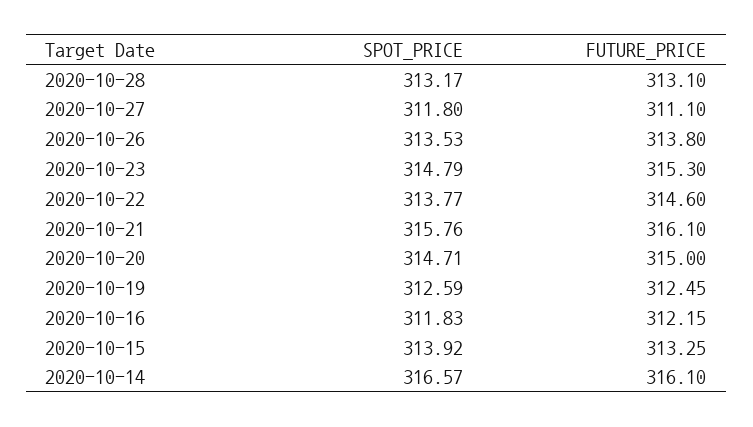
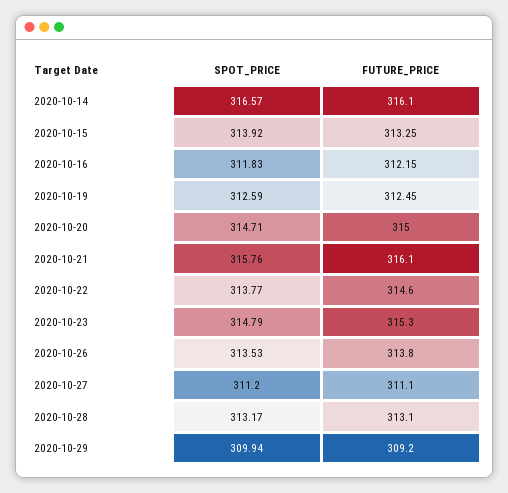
SPOT_PRICE, 2020-10-27: 311.8 -> 311.2
SPOT_PRICE, 2020-10-29: none -> 309.94
FUTURE_PRICE, 2020-10-29: none -> 309.2

